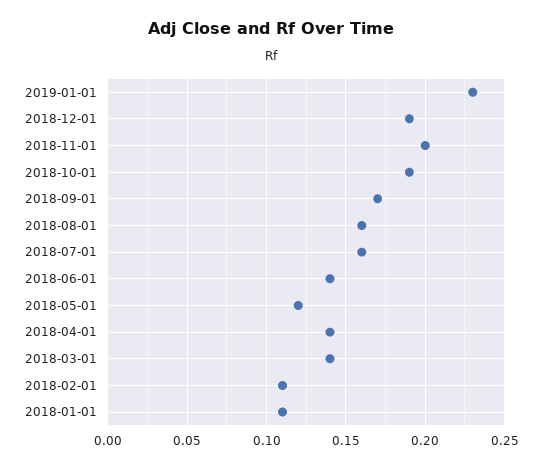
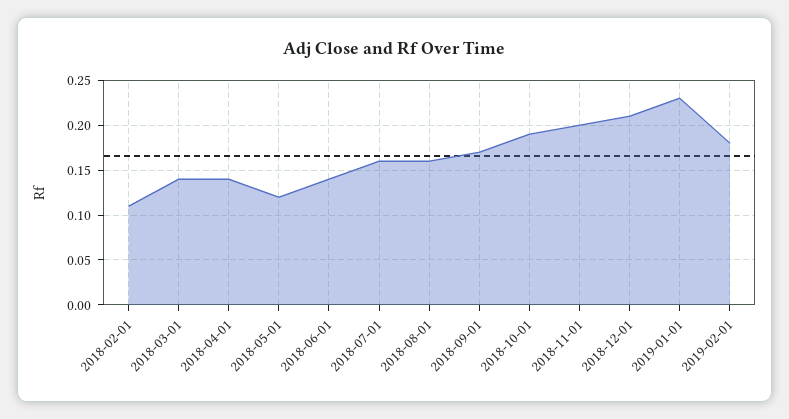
2018-12-01: 0.19 -> 0.21
2018-01-01: 0.11 -> none
2019-02-01: none -> 0.18

